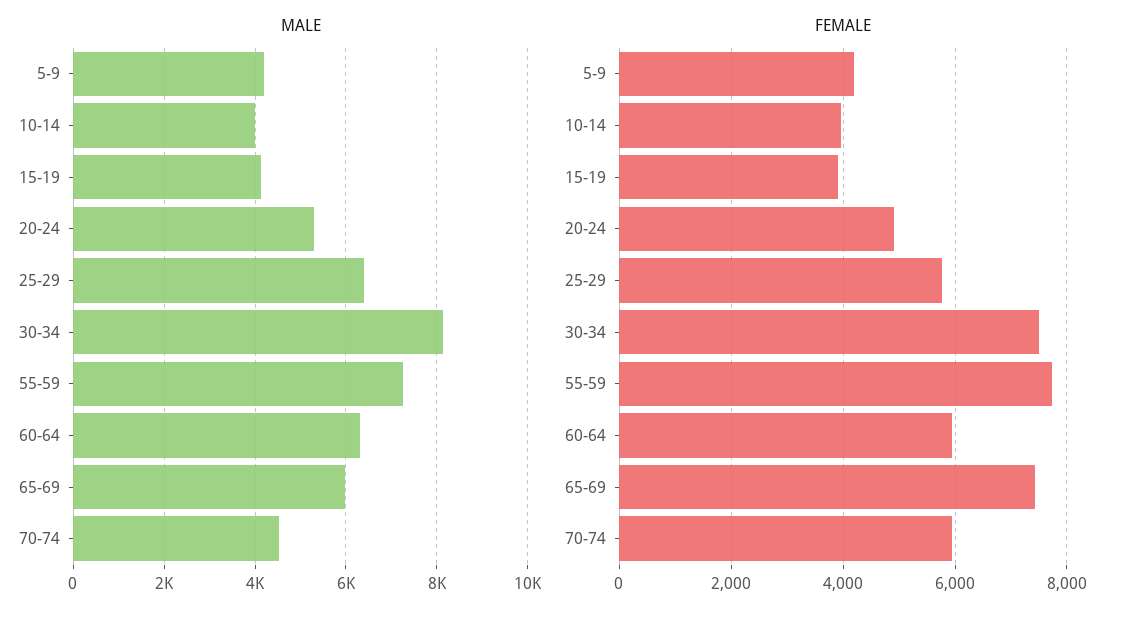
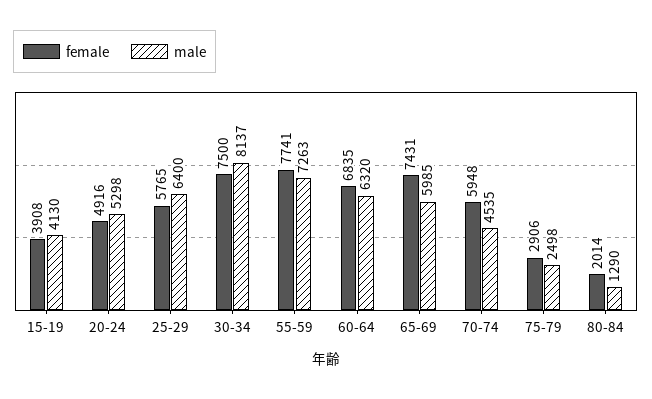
MALE, 5-9: 4200 -> none
MALE, 10-14: 4000 -> none
FEMALE, 5-9: 4200 -> none
FEMALE, 10-14: 4000 -> none
FEMALE, 60-64: 6000 -> 6835
FEMALE, 75-79: none -> 2906
MALE, 75-79: none -> 2498
FEMALE, 80-84: none -> 2014
MALE, 80-84: none -> 1290

